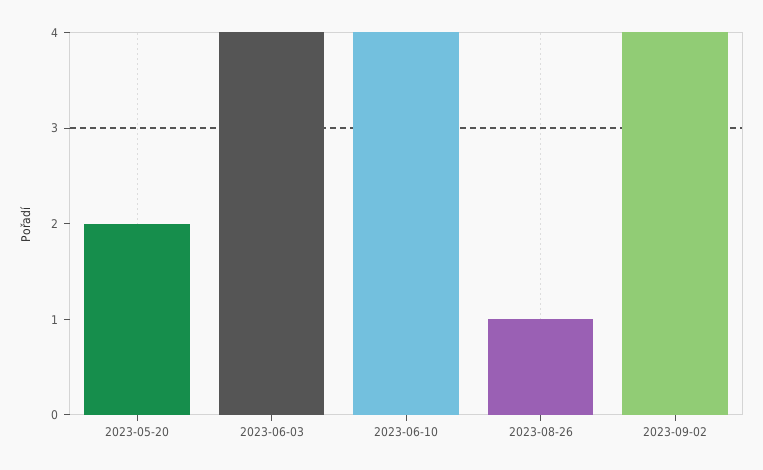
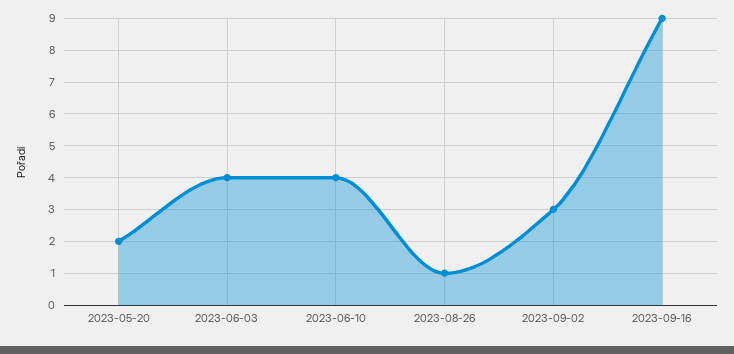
2023-09-02: 4 -> 3
2023-09-16: none -> 9

